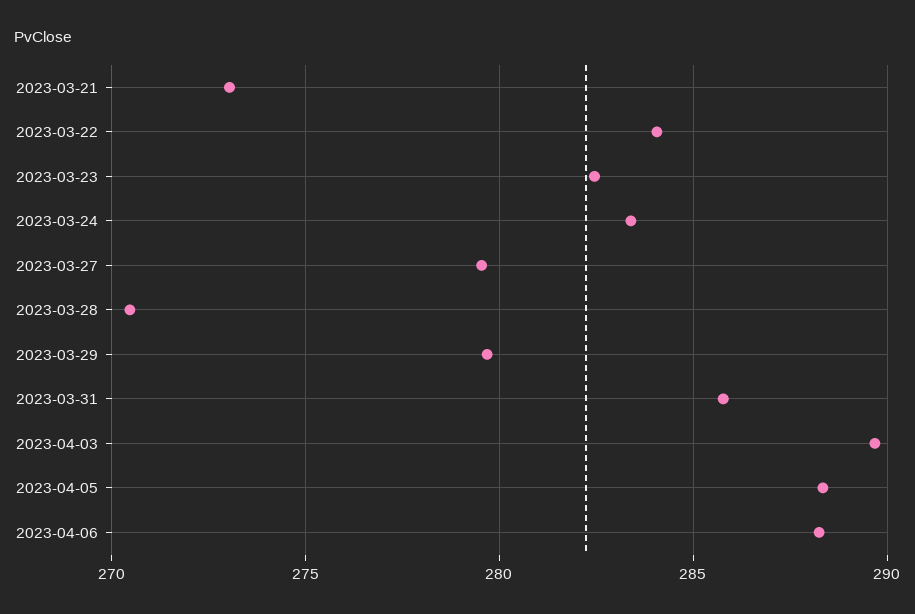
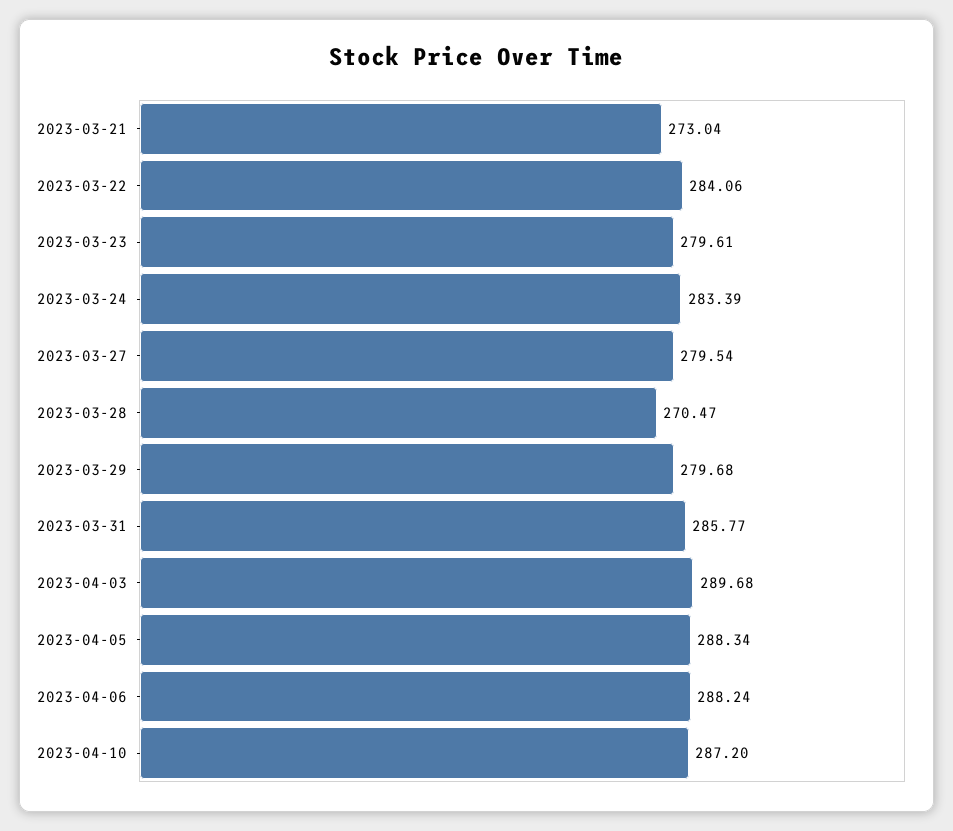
2023-03-23: 282.5 -> 279.61
2023-04-10: none -> 287.2

